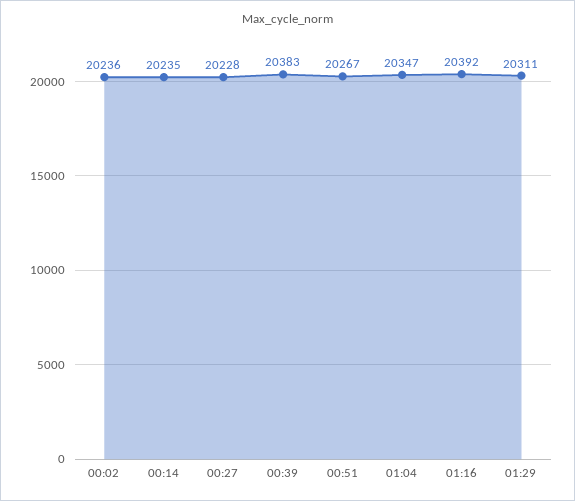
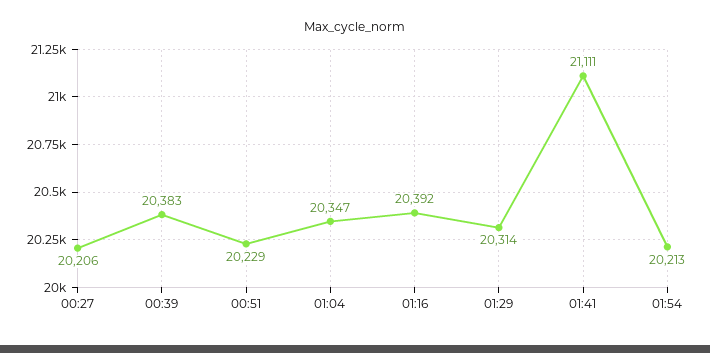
00:02: 20236 -> none
00:14: 20235 -> none
00:27: 20228 -> 20206
00:51: 20267 -> 20229
01:29: 20311 -> 20314
01:41: none -> 21111
01:54: none -> 20213

